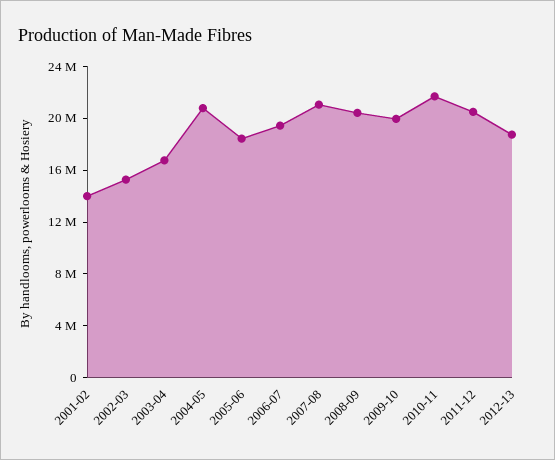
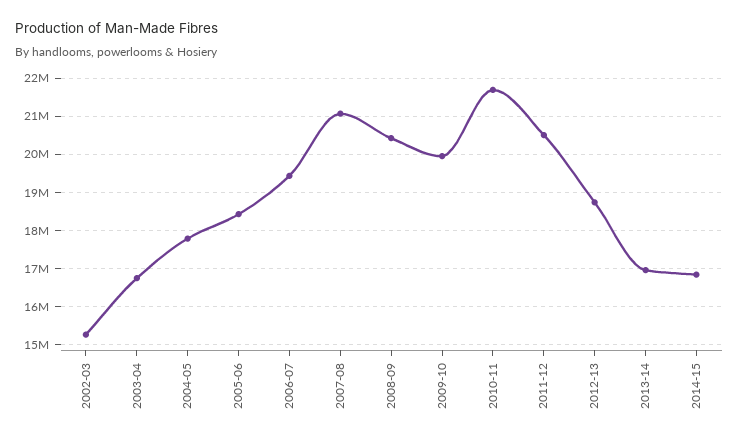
2001-02: 14000000 -> none
2004-05: 21000000 -> 17800000
2013-14: none -> 17000000
2014-15: none -> 16800000

